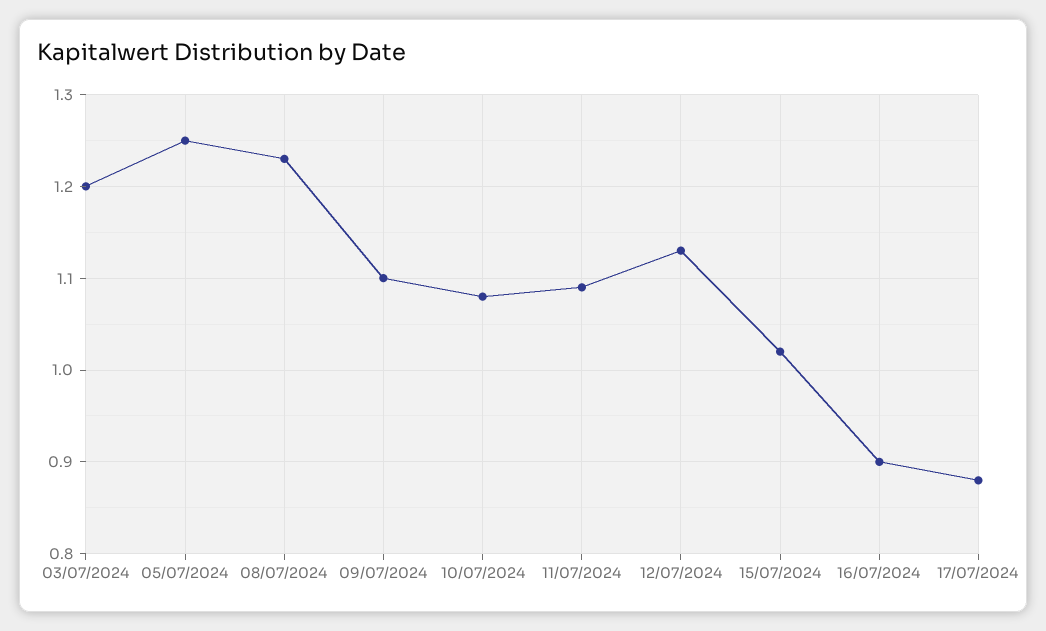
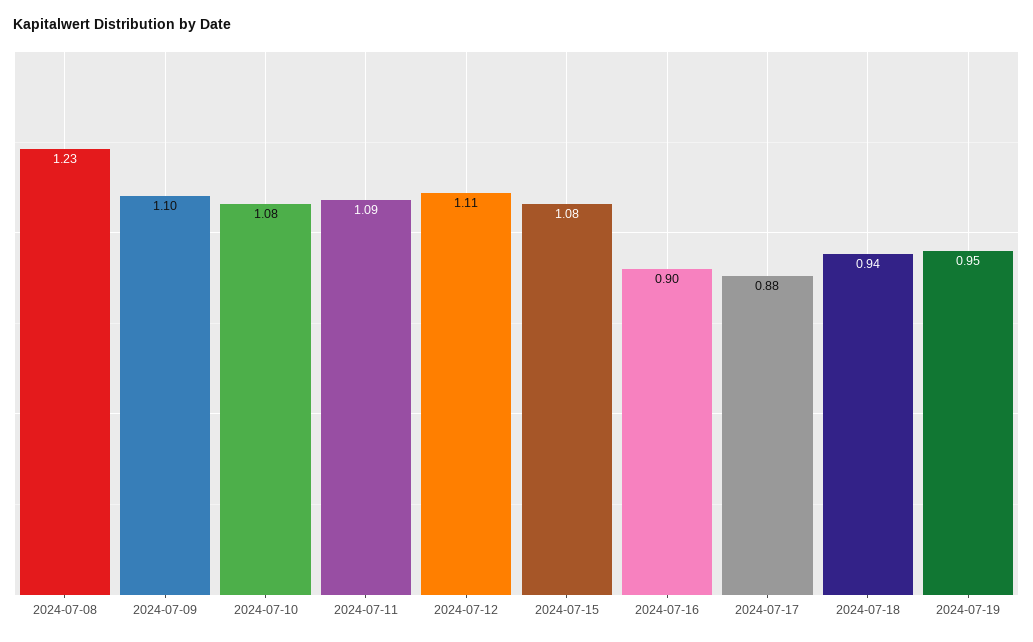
03/07/2024: 1.2 -> none
05/07/2024: 1.25 -> none
12/07/2024: 1.13 -> 1.11
15/07/2024: 1.02 -> 1.08
2024-07-18: none -> 0.94
2024-07-19: none -> 0.95

